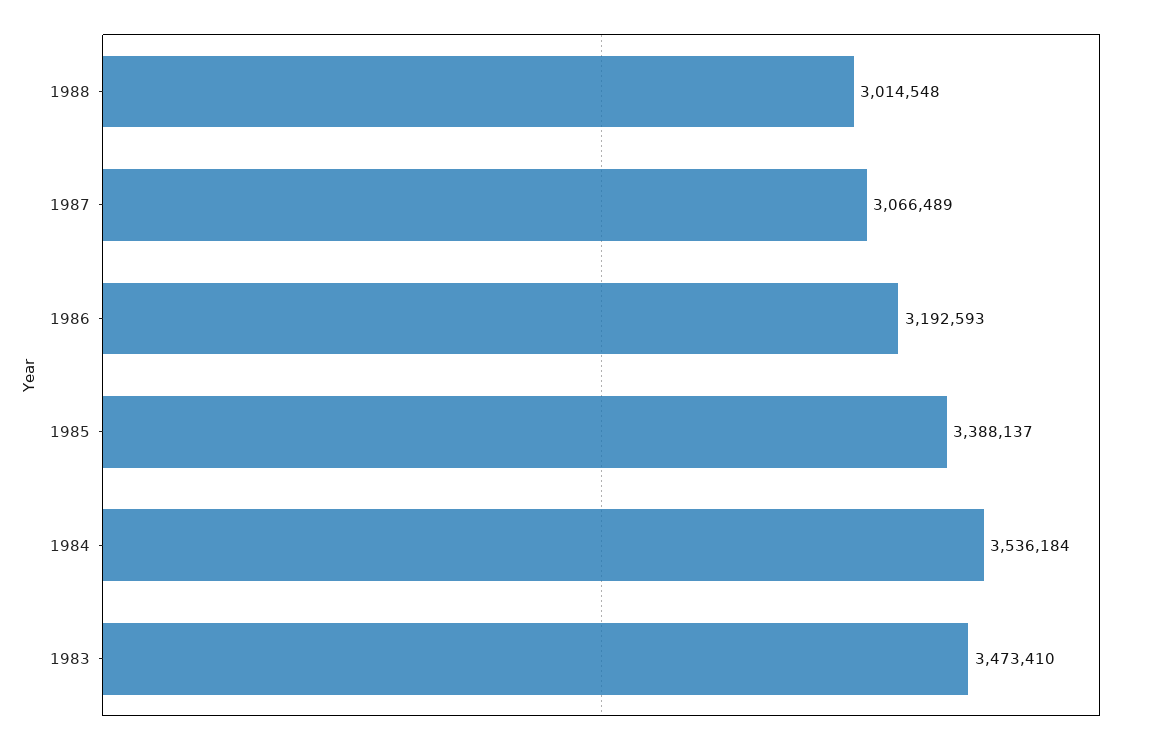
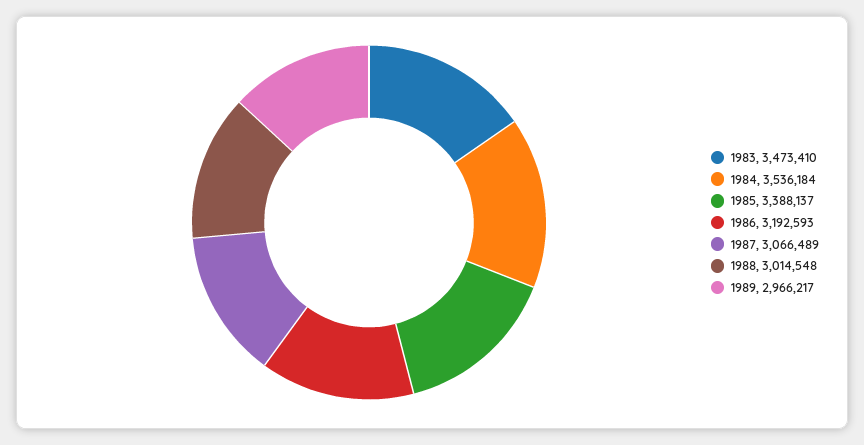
1989: none -> 2966217

